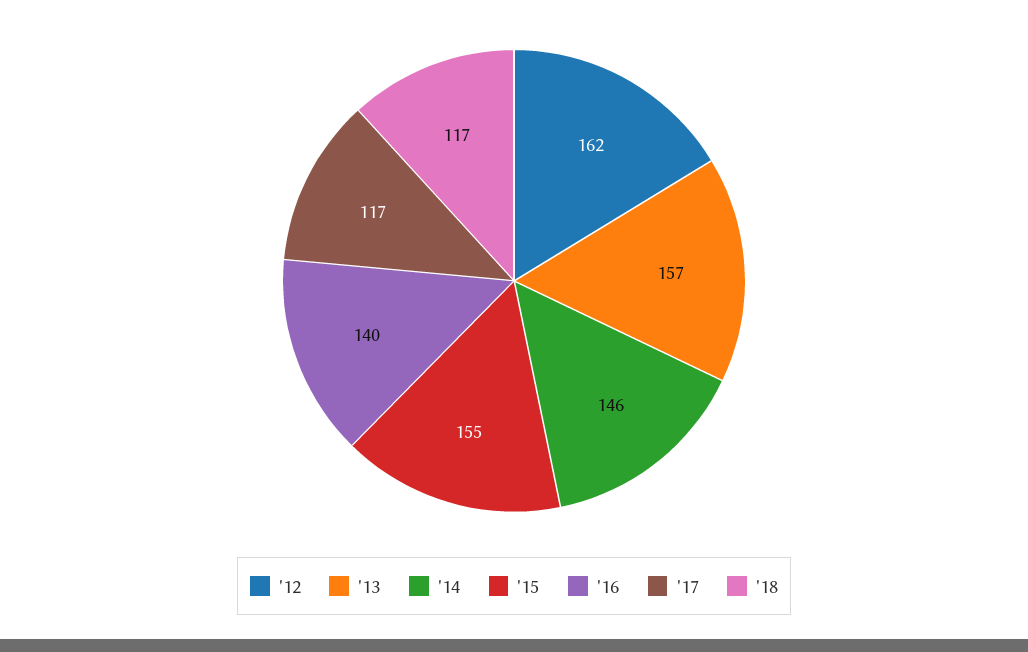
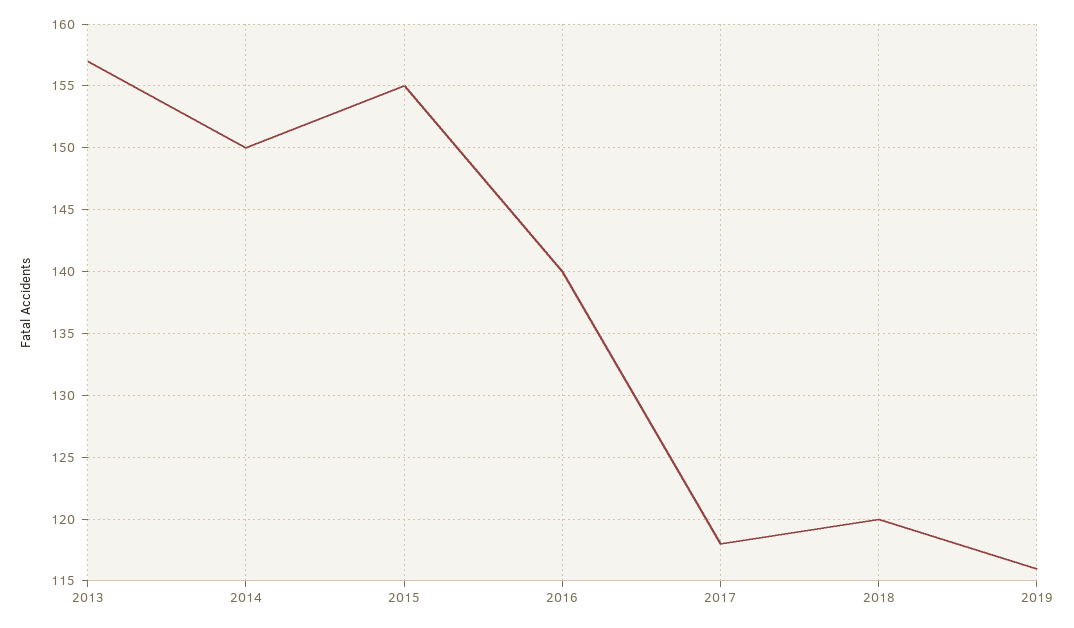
'12: 162 -> none
'14: 146 -> 150
'17: 117 -> 118
'18: 117 -> 120
2019: none -> 116

